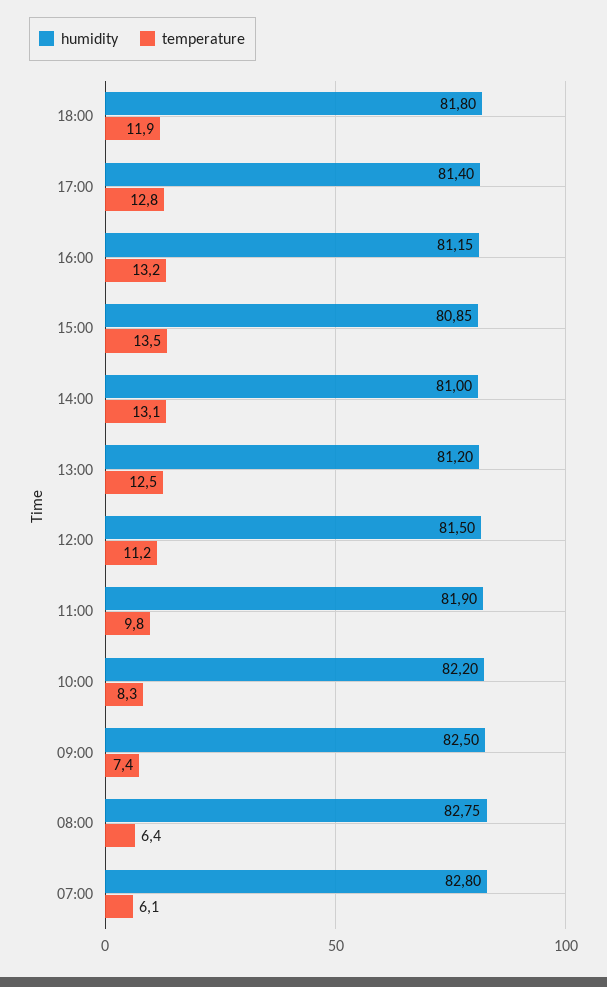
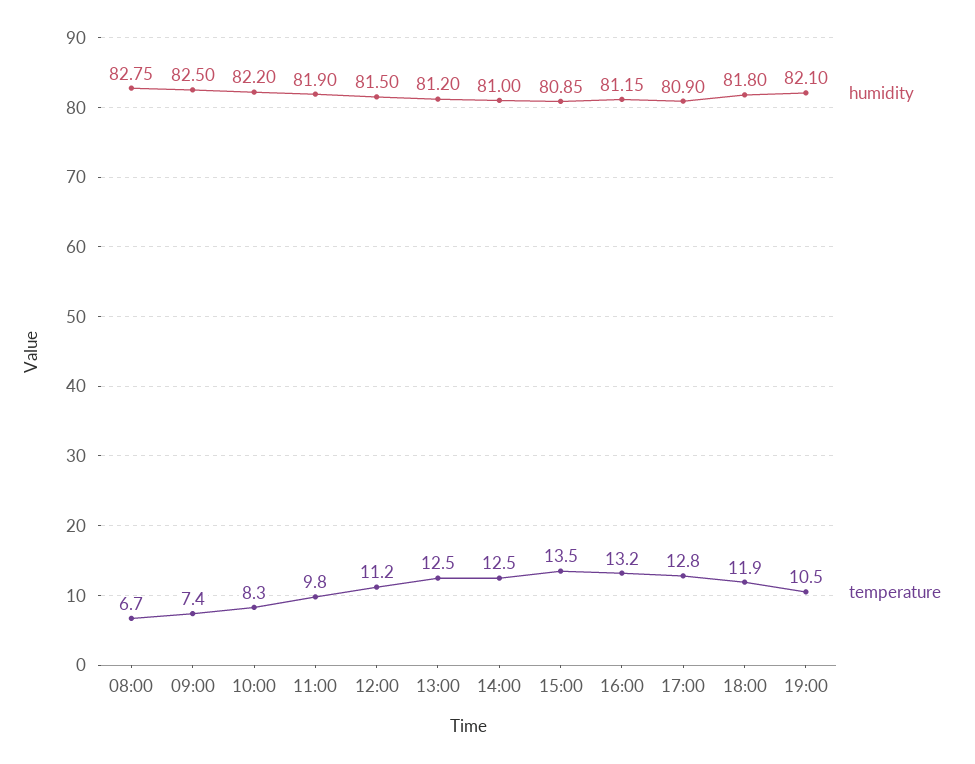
humidity, 17:00: 81.4 -> 80.9
temperature, 14:00: 13.1 -> 12.5
temperature, 08:00: 6.4 -> 6.7
humidity, 07:00: 82.8 -> none
temperature, 07:00: 6.1 -> none
humidity, 19:00: none -> 82.1
temperature, 19:00: none -> 10.5

